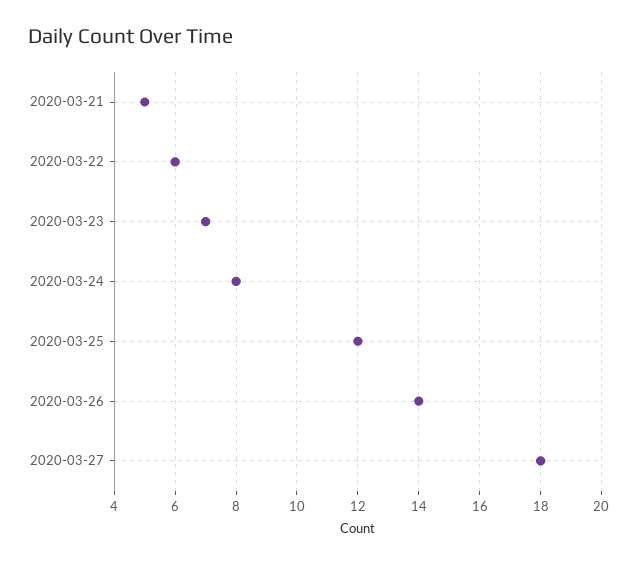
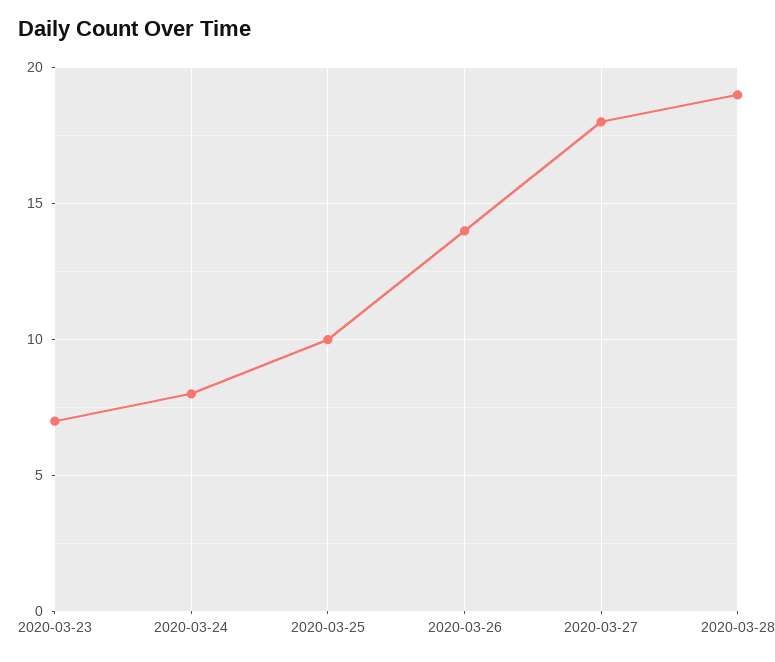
2020-03-21: 5 -> none
2020-03-22: 6 -> none
2020-03-25: 12 -> 10
2020-03-28: none -> 19

